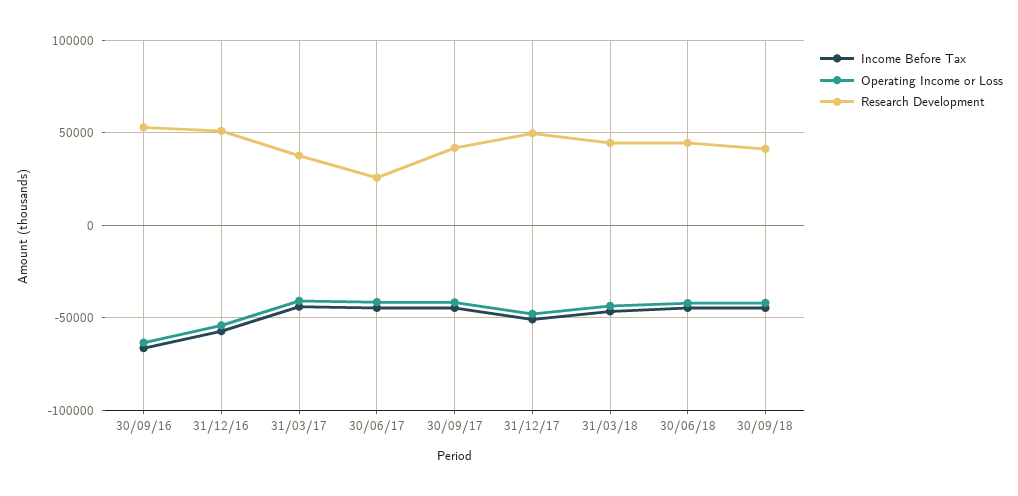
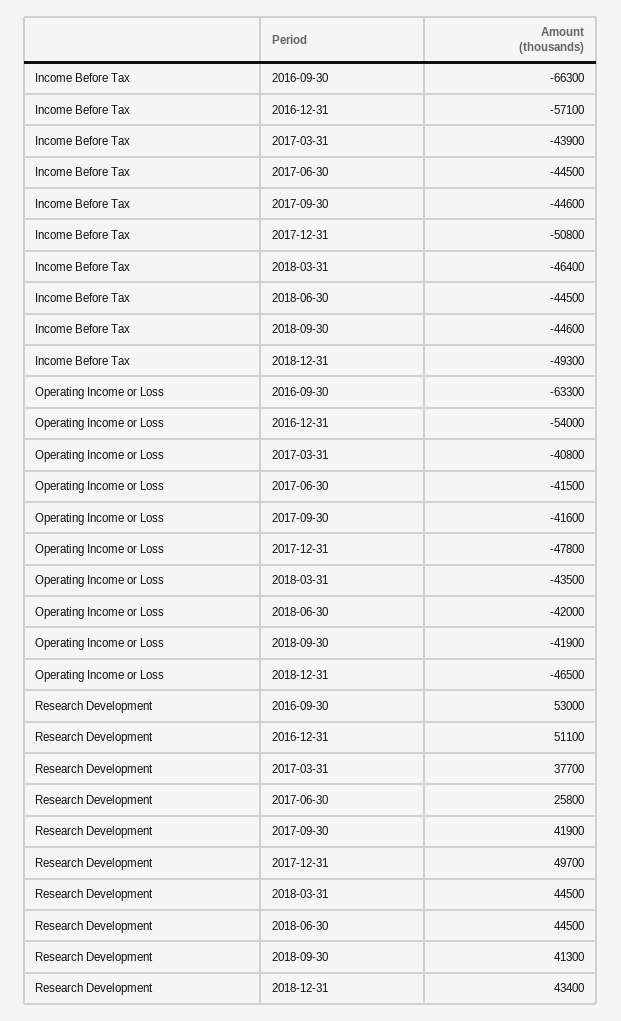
Income Before Tax, 2018-12-31: none -> -49300
Operating Income or Loss, 2018-12-31: none -> -46500
Research Development, 2018-12-31: none -> 43400

